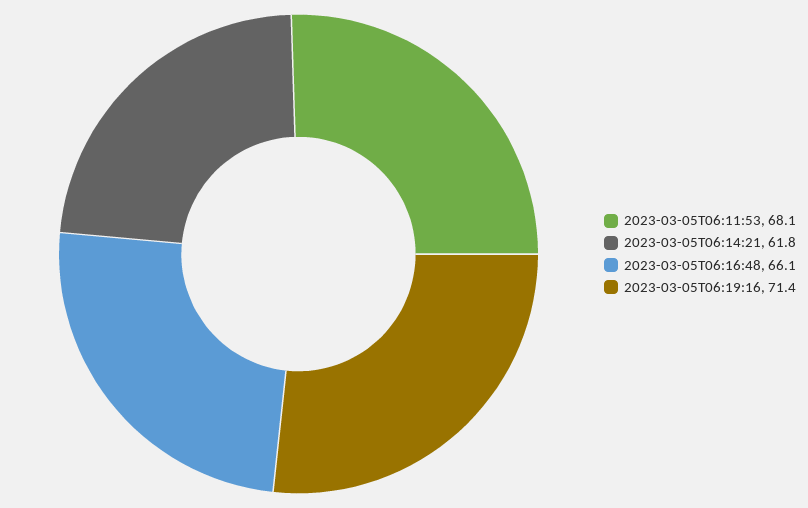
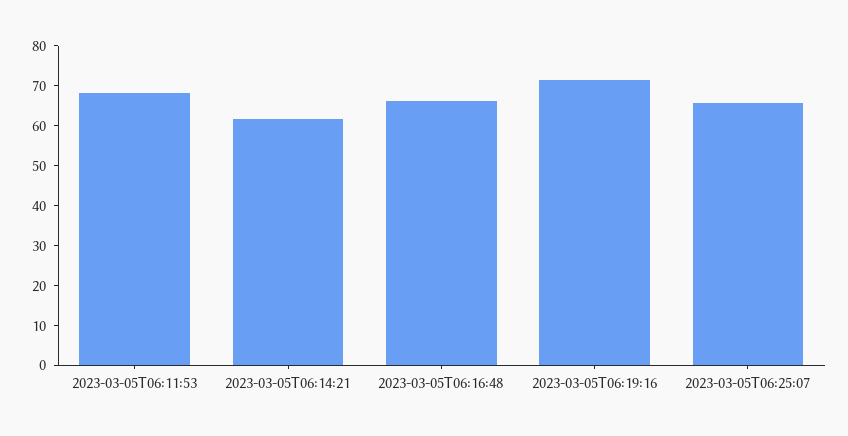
2023-03-05T06:25:07: none -> 65

